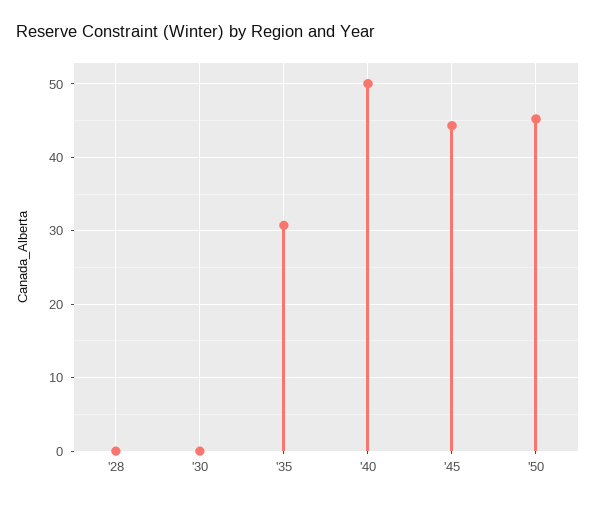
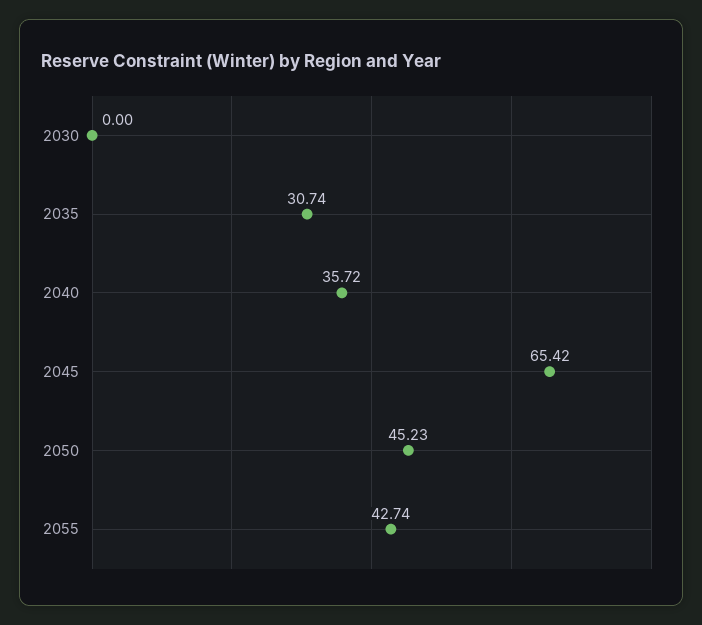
'28: 0 -> none
'40: 50 -> 35.72
'45: 44 -> 65.42
2055: none -> 42.74

